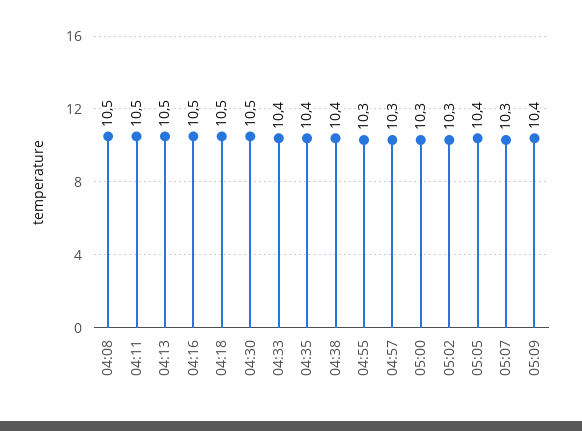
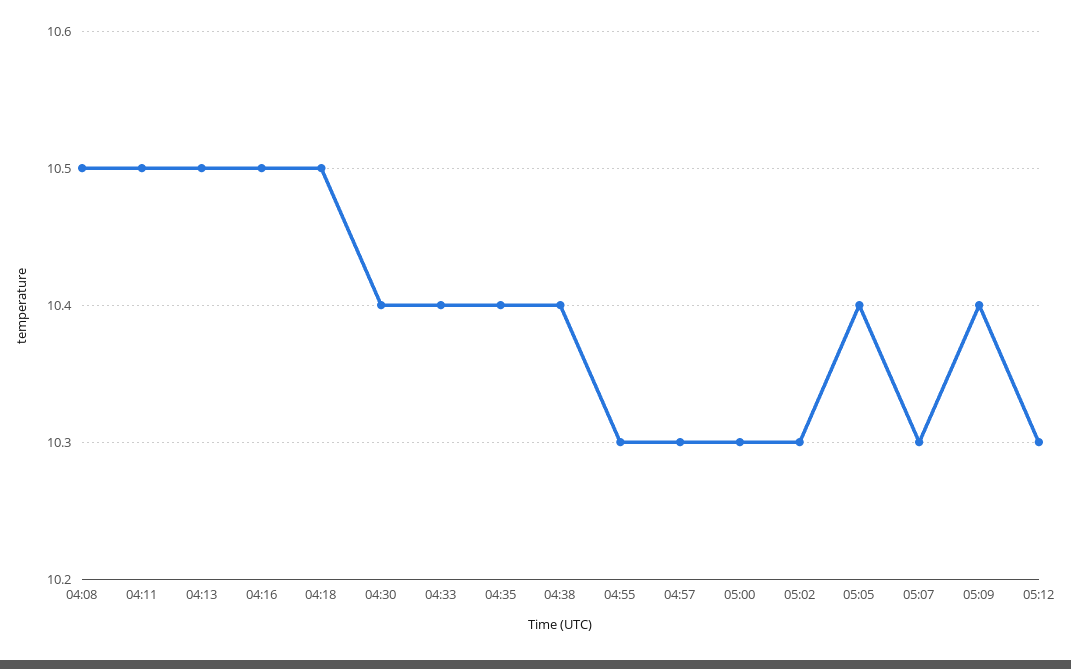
04:30: 10.5 -> 10.4
05:12: none -> 10.3

